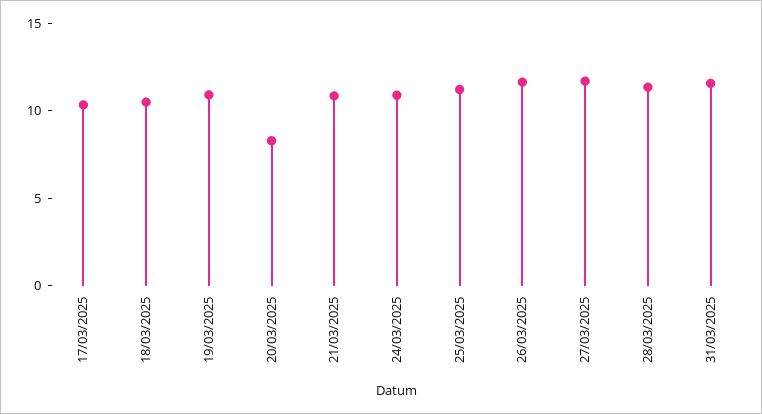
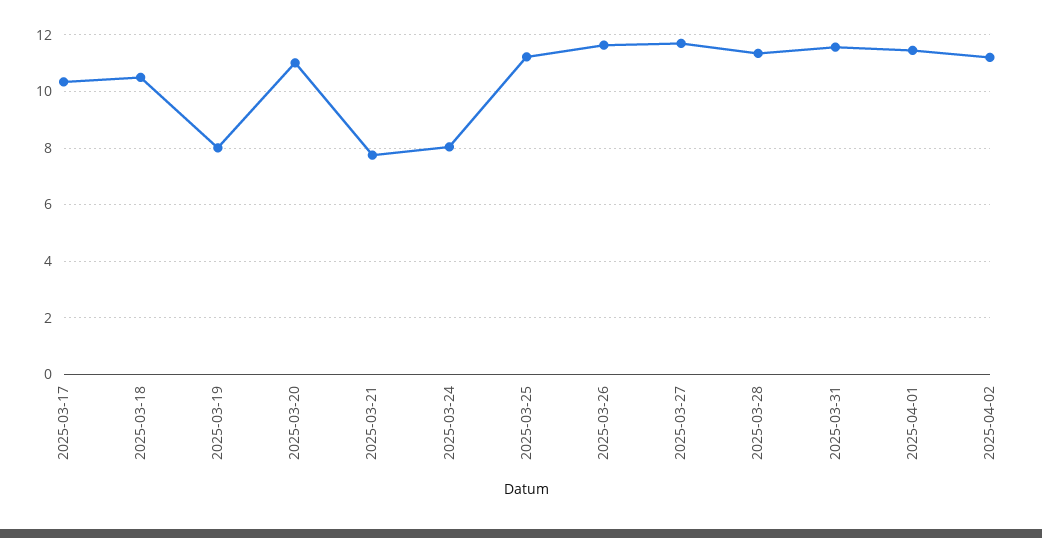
19/03/2025: 11 -> 8
20/03/2025: 8 -> 11
21/03/2025: 11 -> 7.75
24/03/2025: 11 -> 8
2025-04-01: none -> 11.5
2025-04-02: none -> 11.25

